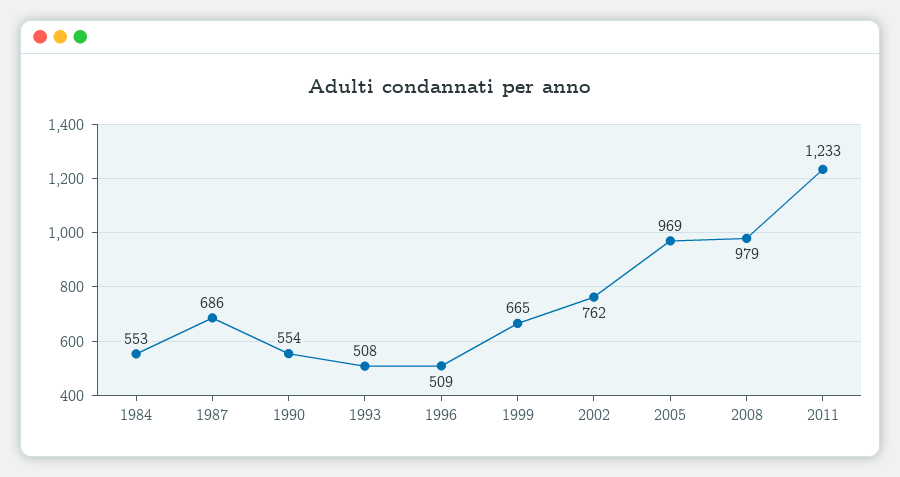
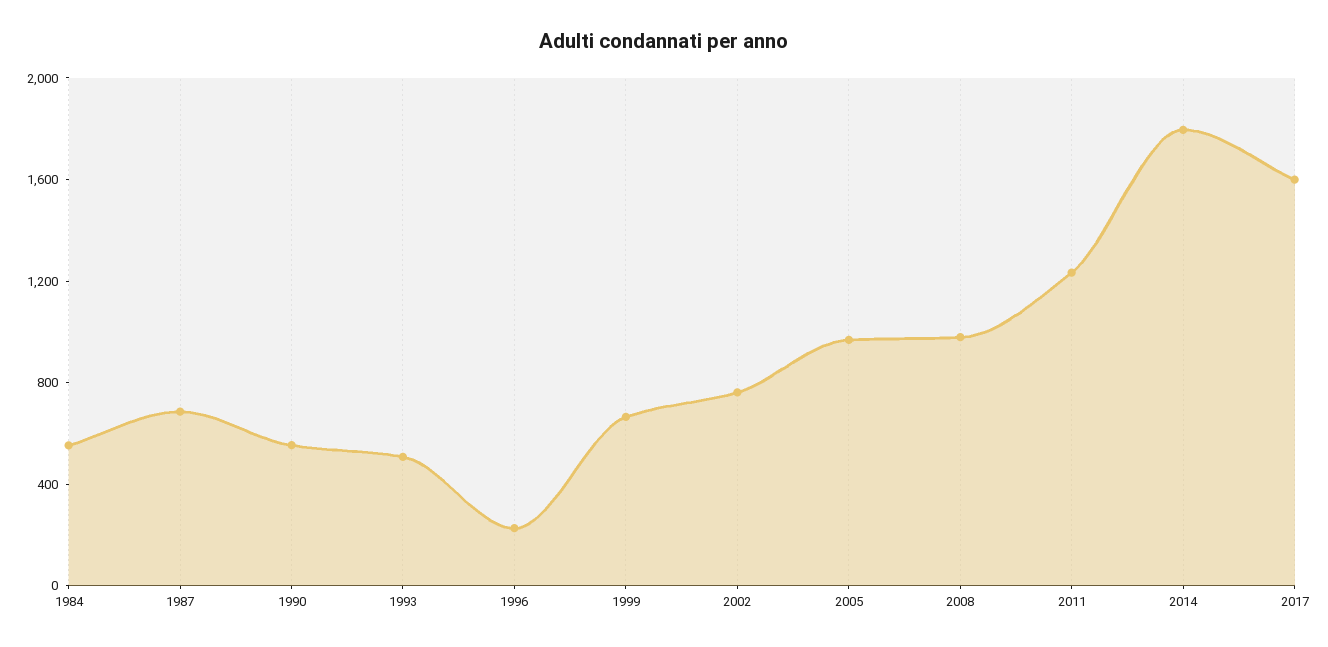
1996: 509 -> 200
2014: none -> 1800
2017: none -> 1600

